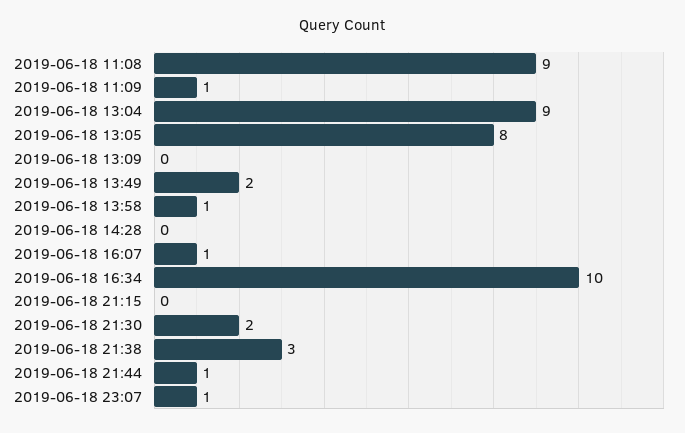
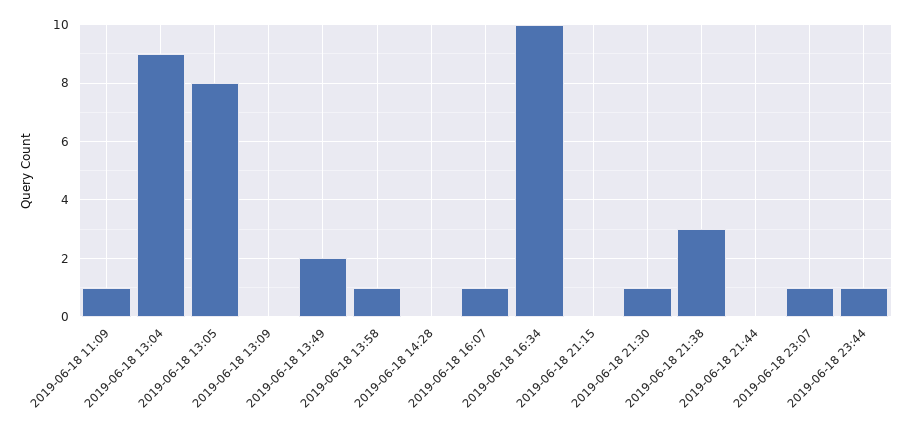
2019-06-18 11:08: 9 -> none
2019-06-18 21:30: 2 -> 1
2019-06-18 21:44: 1 -> 0
2019-06-18 23:44: none -> 1

